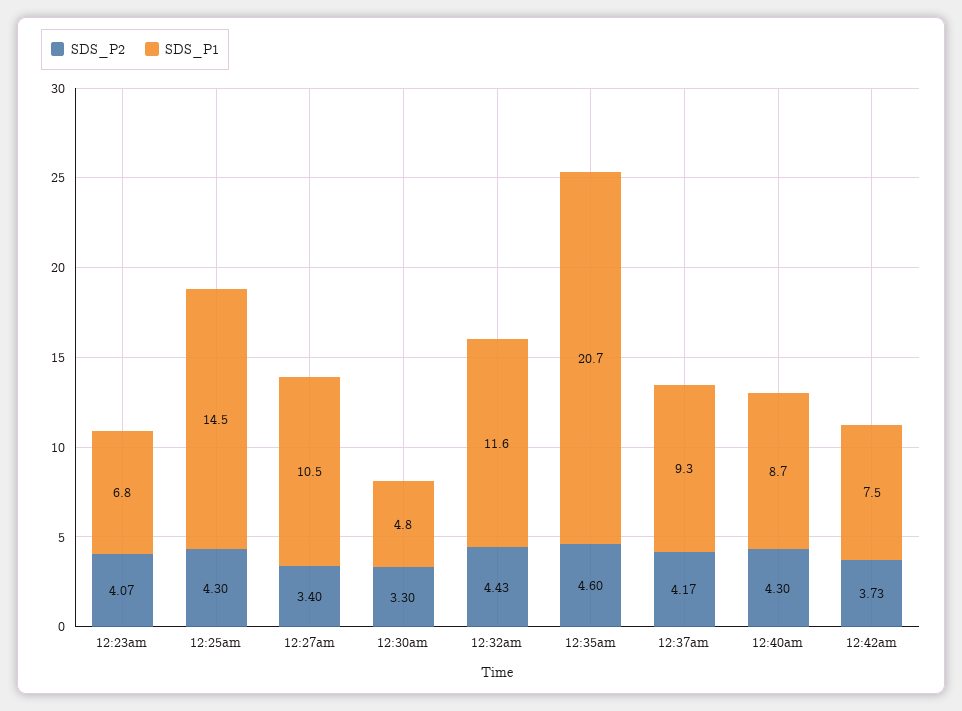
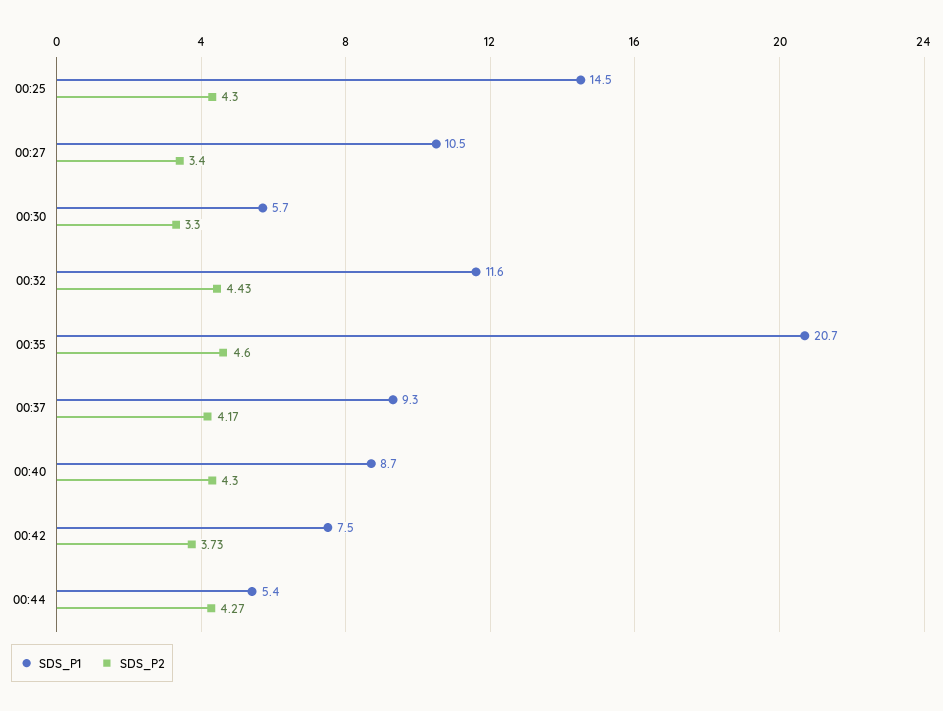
SDS_P2, 12:23am: 4.07 -> none
SDS_P1, 12:23am: 6.8 -> none
SDS_P1, 12:30am: 4.8 -> 5.7
SDS_P1, 00:44: none -> 5.4
SDS_P2, 00:44: none -> 4.27

